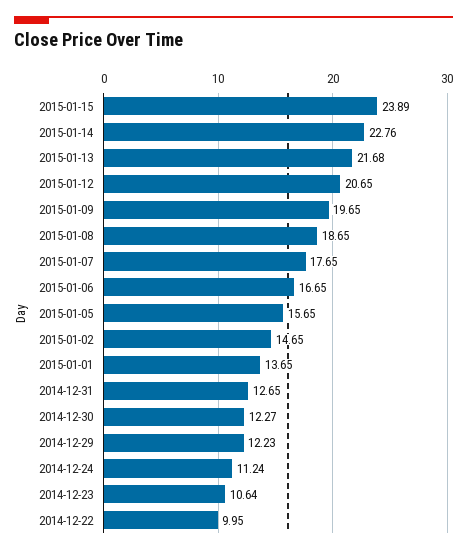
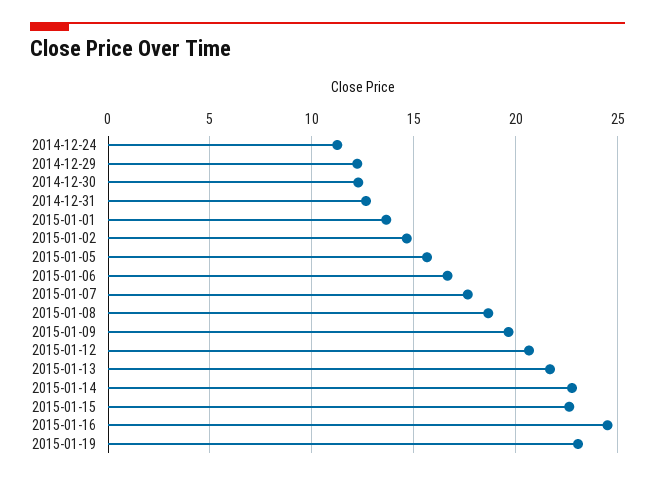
2015-01-15: 23.89 -> 22.5
2014-12-23: 10.64 -> none
2014-12-22: 9.95 -> none
2015-01-16: none -> 24.5
2015-01-19: none -> 23

